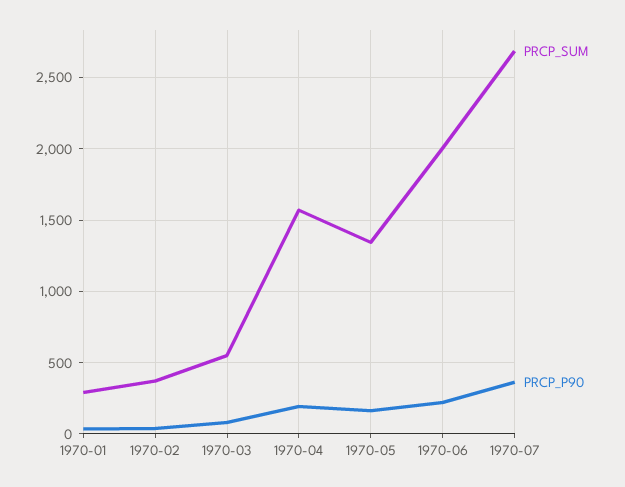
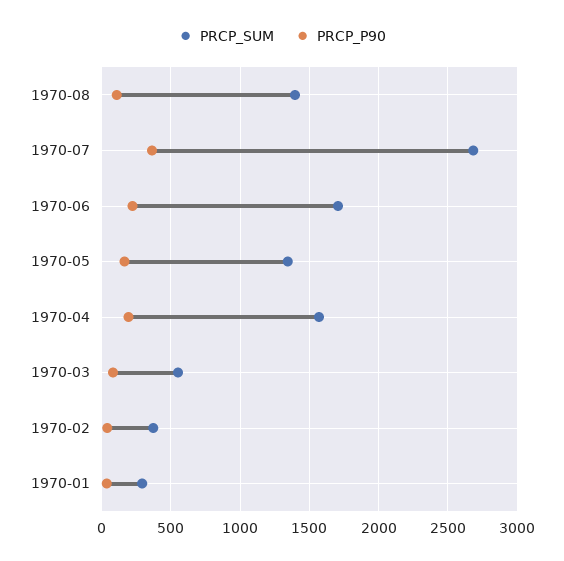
PRCP_SUM, 1970-06: 2000 -> 1700
PRCP_SUM, 1970-08: none -> 1400
PRCP_P90, 1970-08: none -> 100

